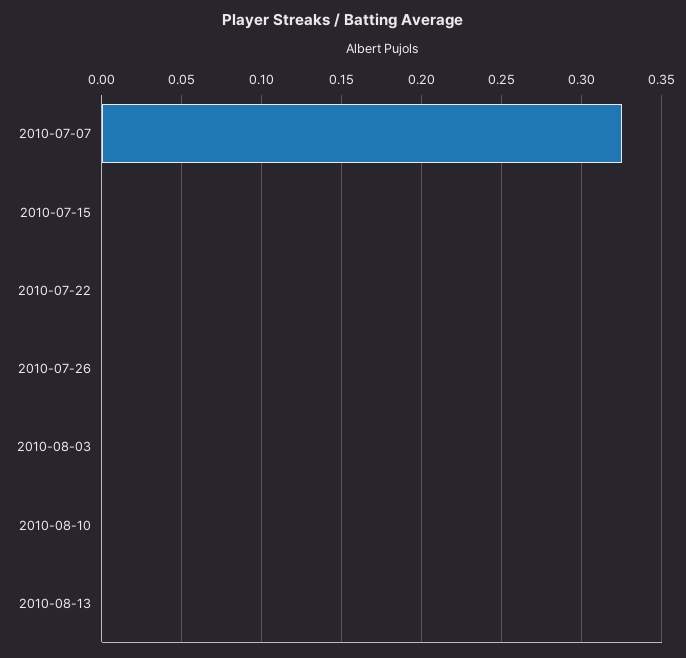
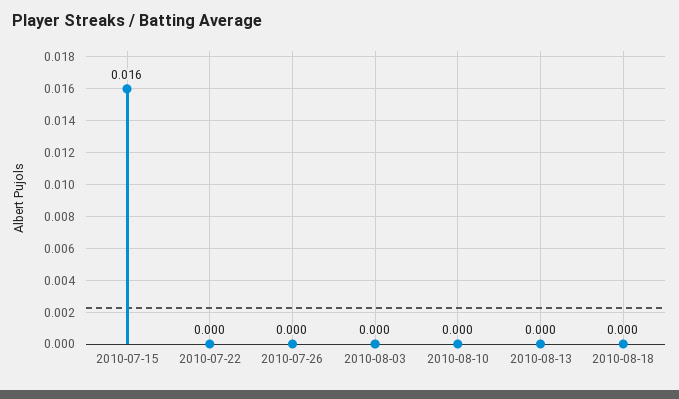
2010-07-07: 0.325 -> none
2010-07-15: 0 -> 0.016
2010-08-18: none -> 0

